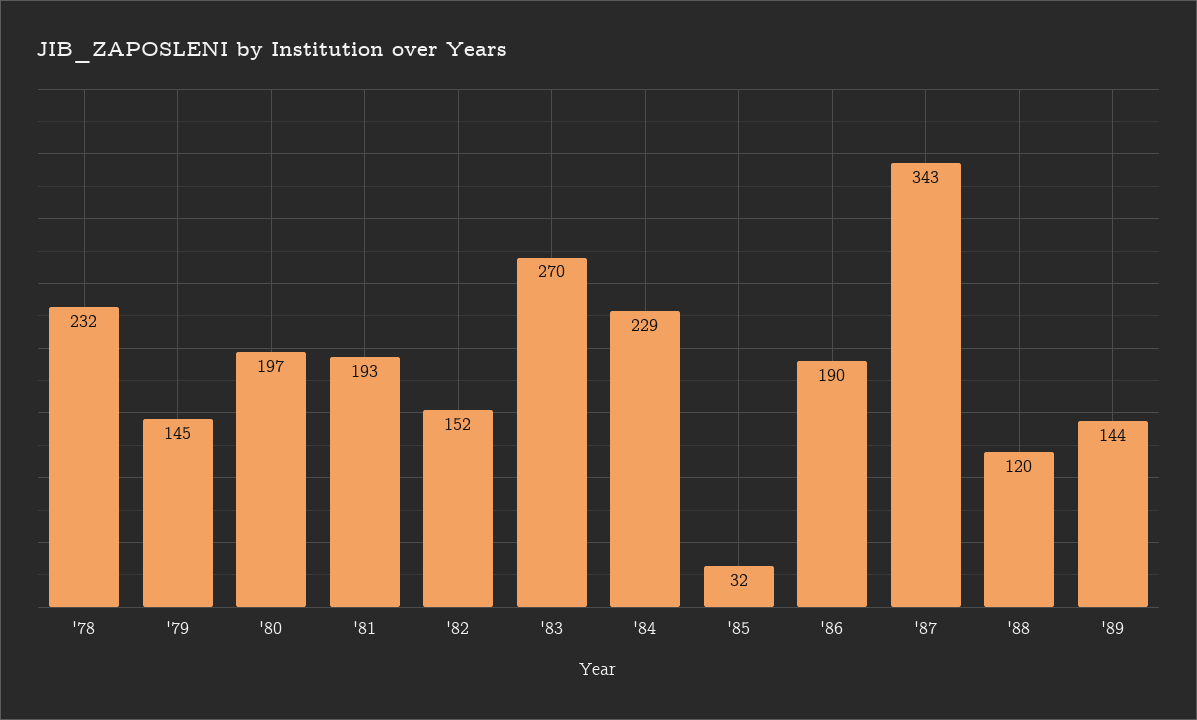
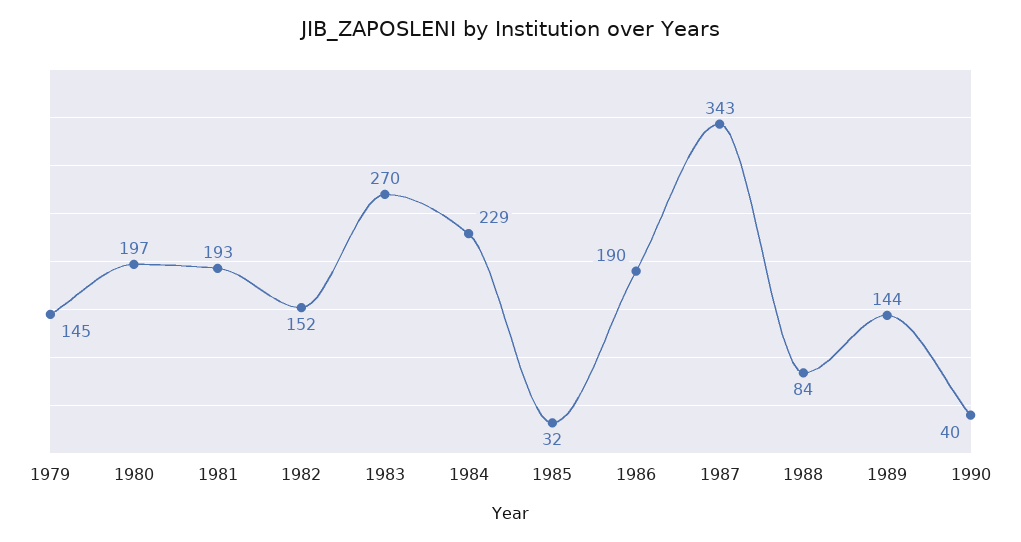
'78: 232 -> none
'88: 120 -> 84
1990: none -> 40

